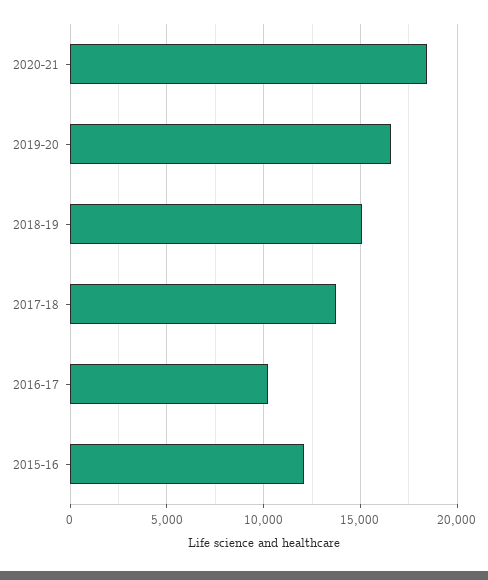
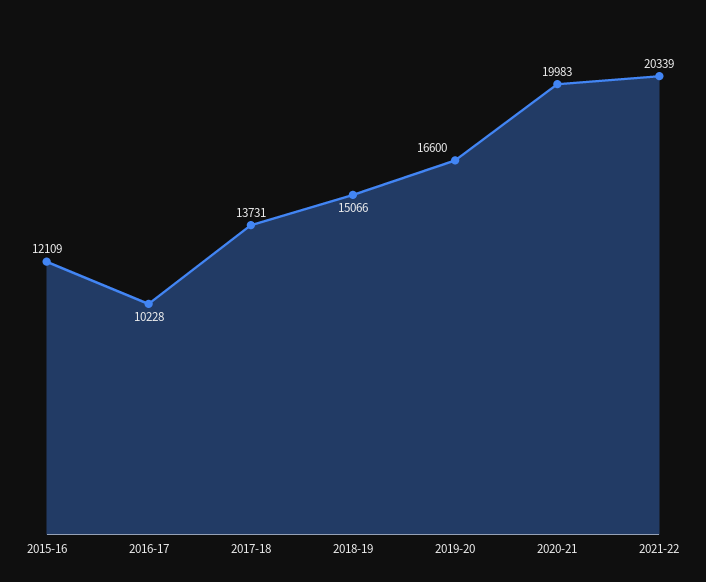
2020-21: 18500 -> 19983
2021-22: none -> 20339

